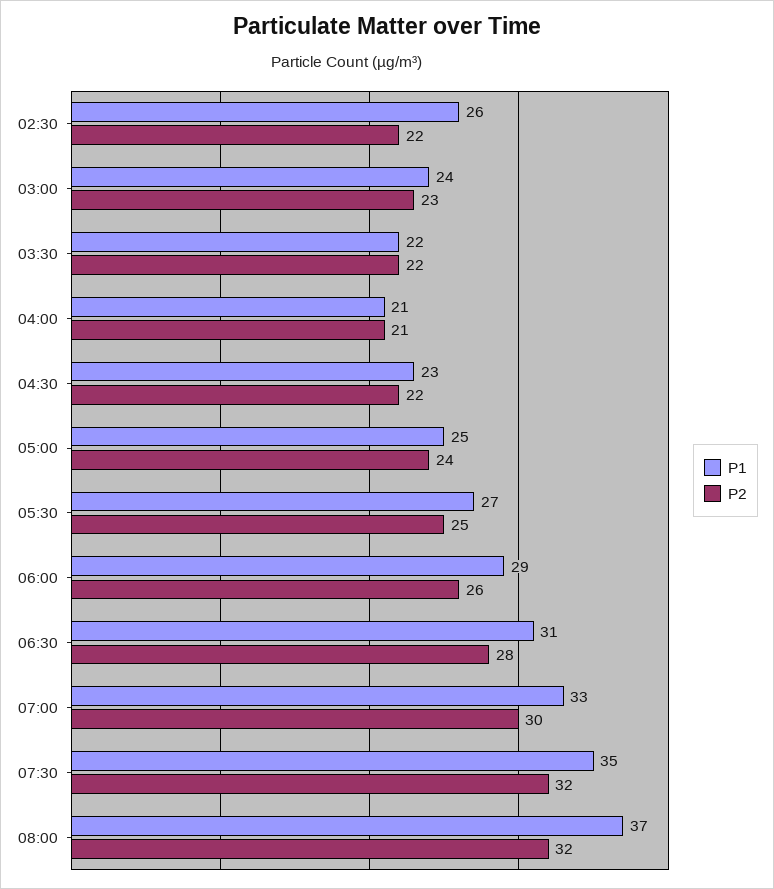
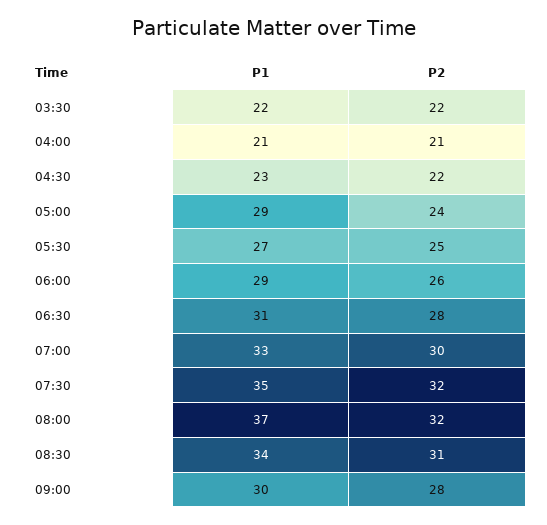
P1, 02:30: 26 -> none
P2, 02:30: 22 -> none
P1, 03:00: 24 -> none
P2, 03:00: 23 -> none
P1, 05:00: 25 -> 29
P1, 08:30: none -> 34
P2, 08:30: none -> 31
P1, 09:00: none -> 30
P2, 09:00: none -> 28

